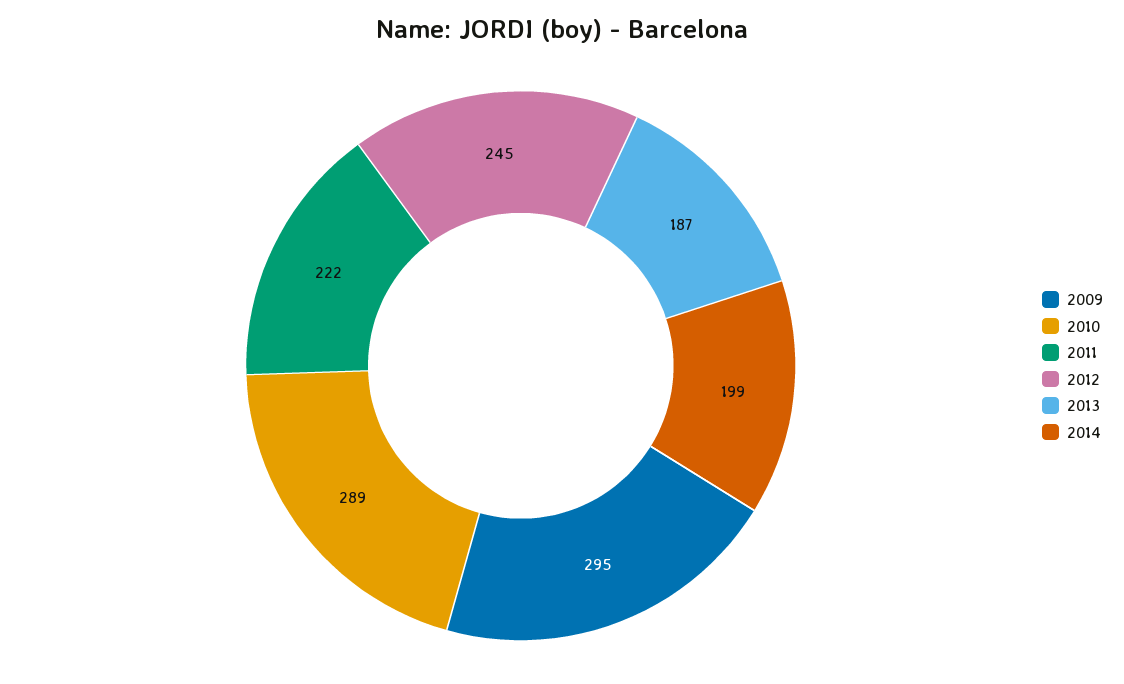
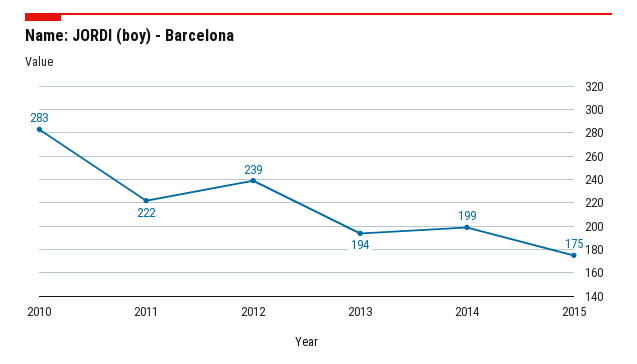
2009: 295 -> none
2010: 289 -> 283
2012: 245 -> 239
2013: 187 -> 194
2015: none -> 175

